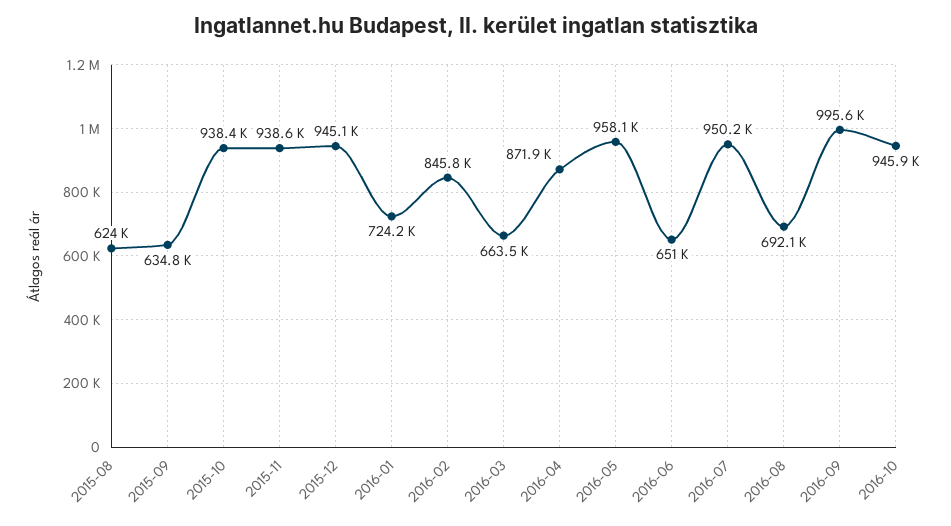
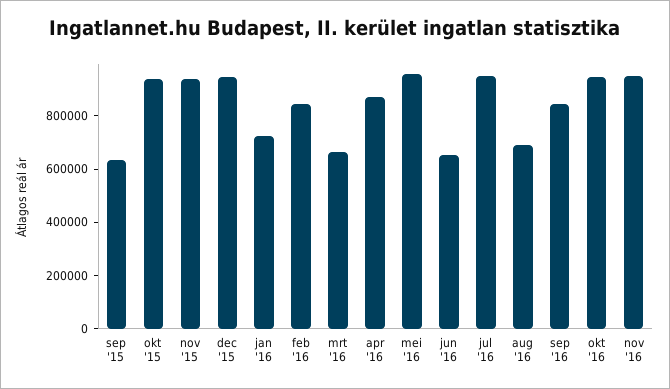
2015-08: 624000 -> none
2016-09: 995600 -> 850000
nov '16: none -> 950000

